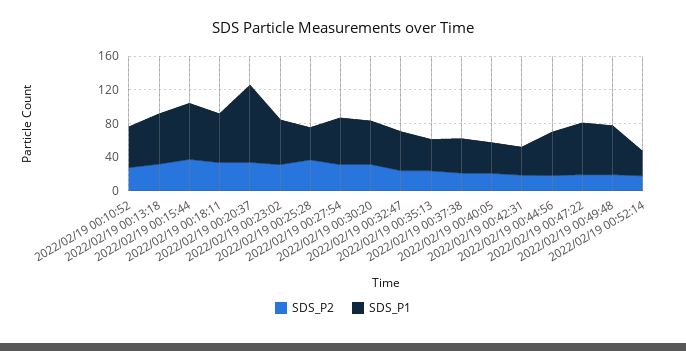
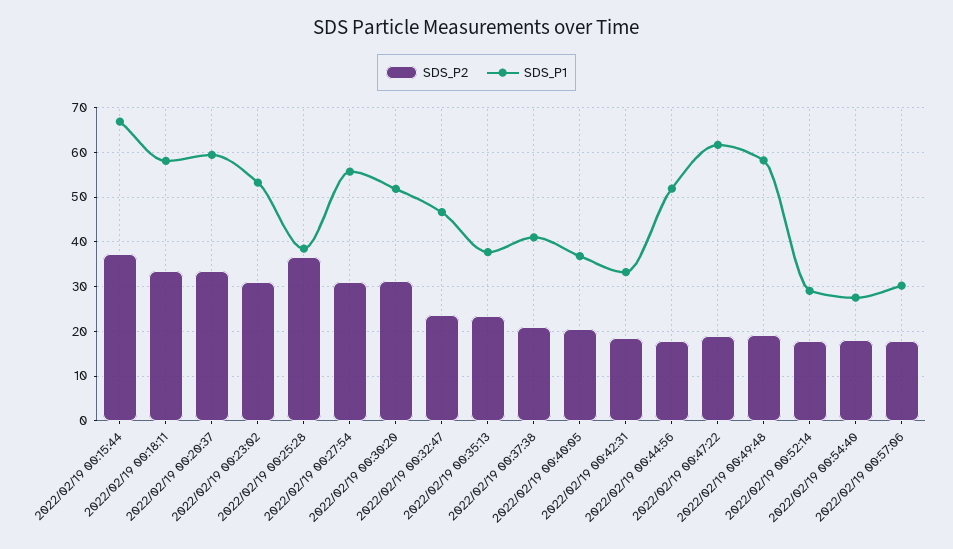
SDS_P2, 2022/02/19 00:10:52: 30 -> none
SDS_P1, 2022/02/19 00:10:52: 50 -> none
SDS_P2, 2022/02/19 00:13:18: 30 -> none
SDS_P1, 2022/02/19 00:13:18: 60 -> none
SDS_P1, 2022/02/19 00:20:37: 90 -> 60
SDS_P2, 2022/02/19 00:54:40: none -> 18
SDS_P1, 2022/02/19 00:54:40: none -> 28
SDS_P2, 2022/02/19 00:57:06: none -> 18
SDS_P1, 2022/02/19 00:57:06: none -> 30

